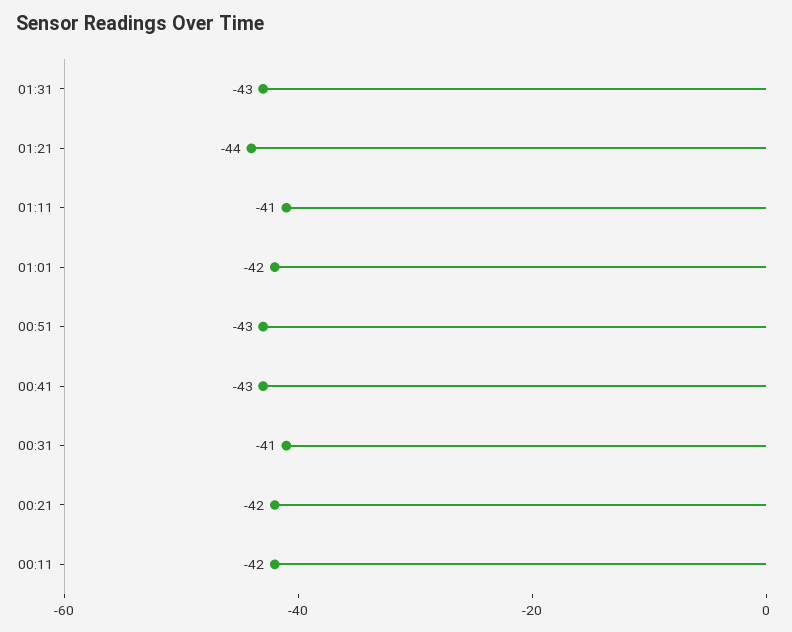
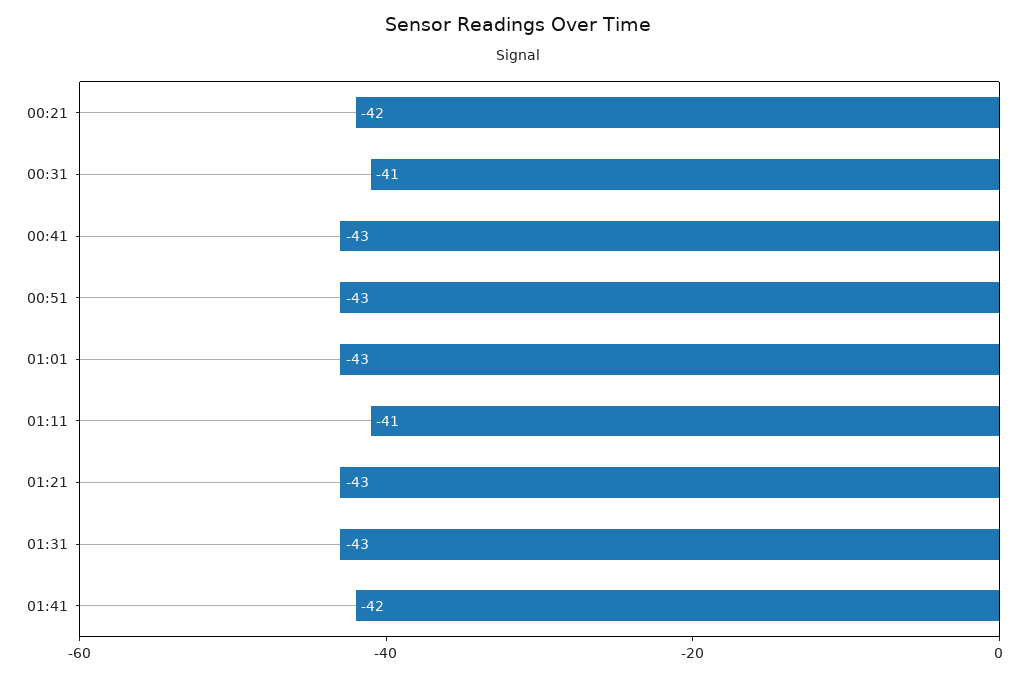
01:21: -44 -> -43
01:01: -42 -> -43
00:11: -42 -> none
01:41: none -> -42

